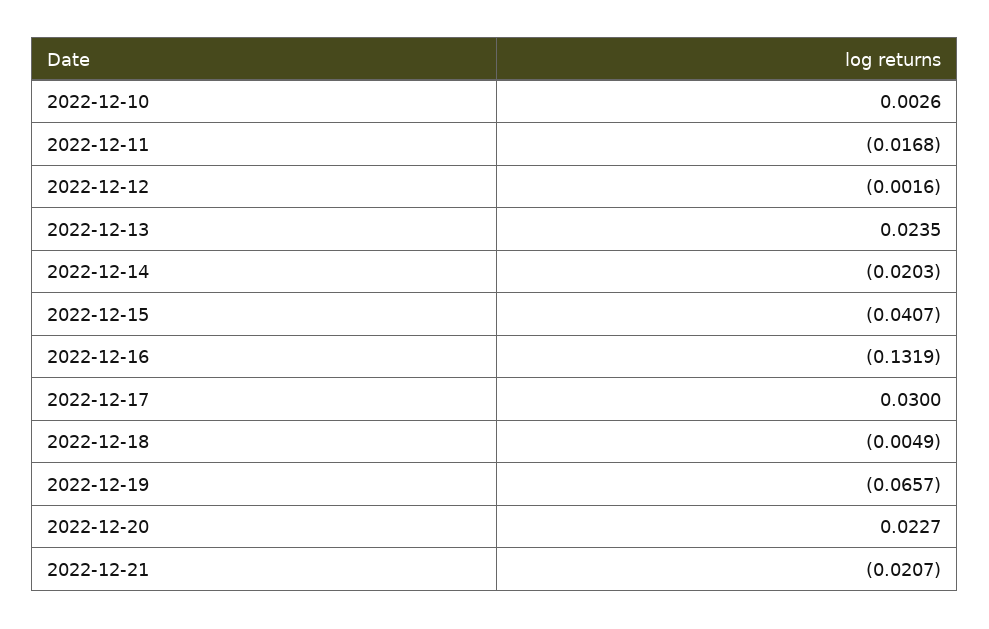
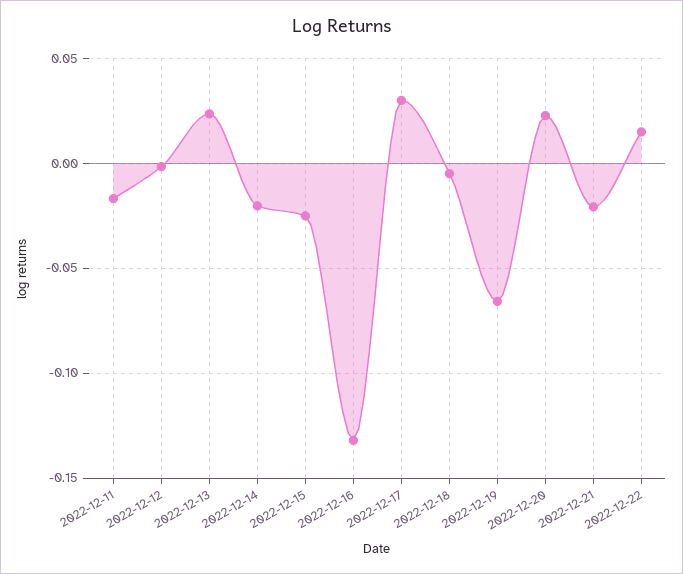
2022-12-10: 0.0026 -> none
2022-12-15: -0.0407 -> -0.025
2022-12-22: none -> 0.015

